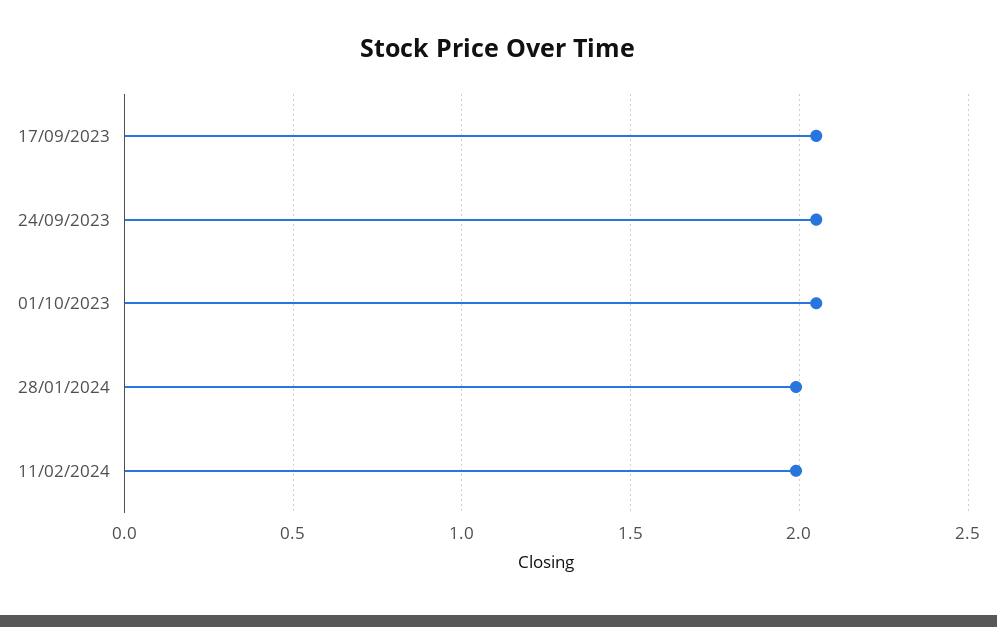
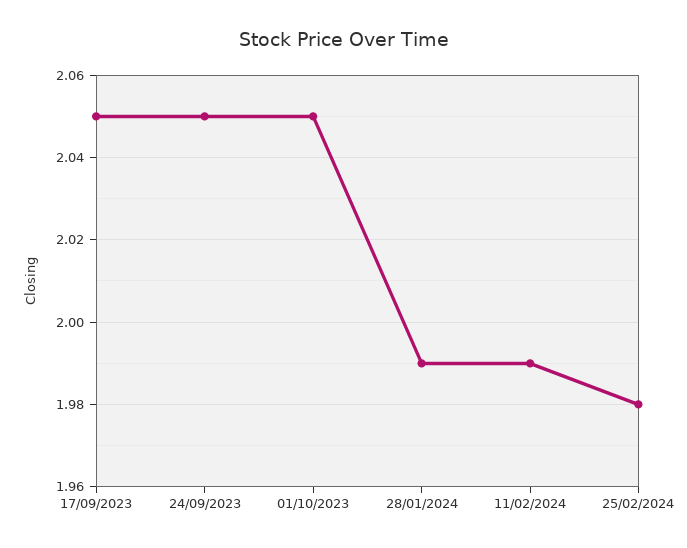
25/02/2024: none -> 1.98

